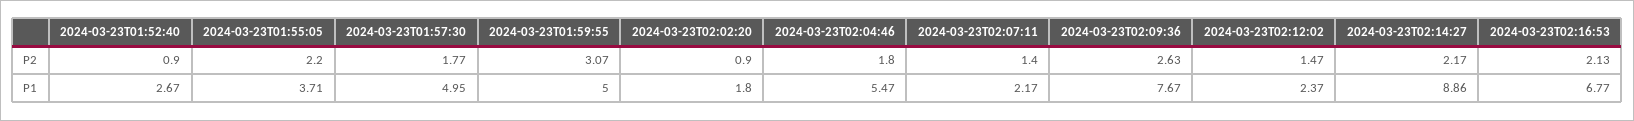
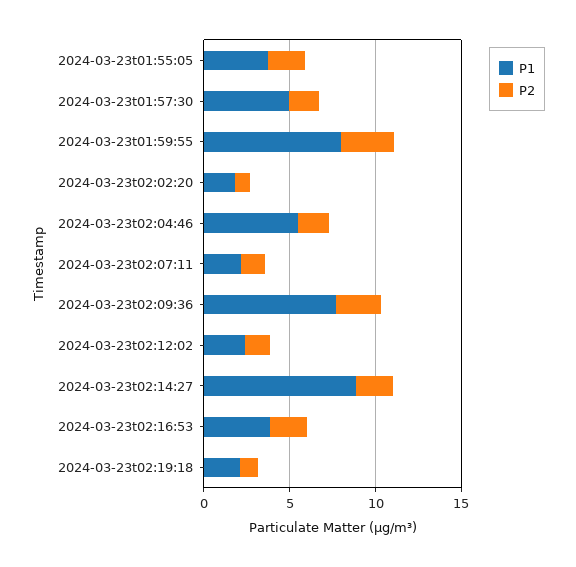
P2, 2024-03-23T01:52:40: 0.9 -> none
P1, 2024-03-23T01:52:40: 2.67 -> none
P1, 2024-03-23T01:59:55: 5 -> 8
P1, 2024-03-23T02:16:53: 6.77 -> 4
P1, 2024-03-23t02:19:18: none -> 2
P2, 2024-03-23t02:19:18: none -> 1

